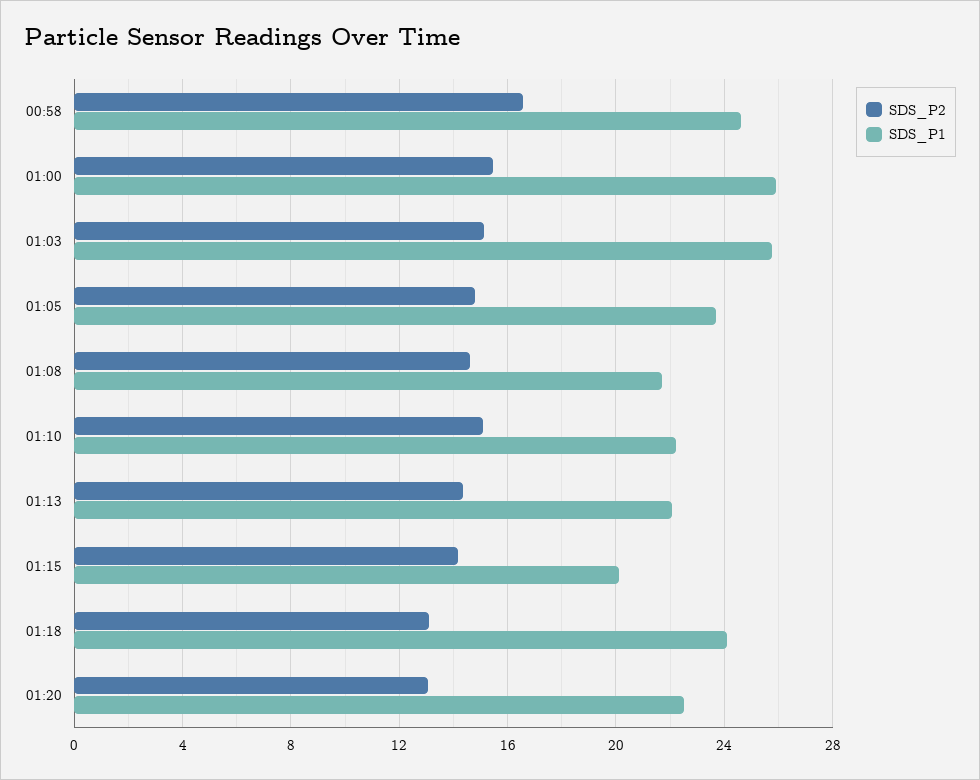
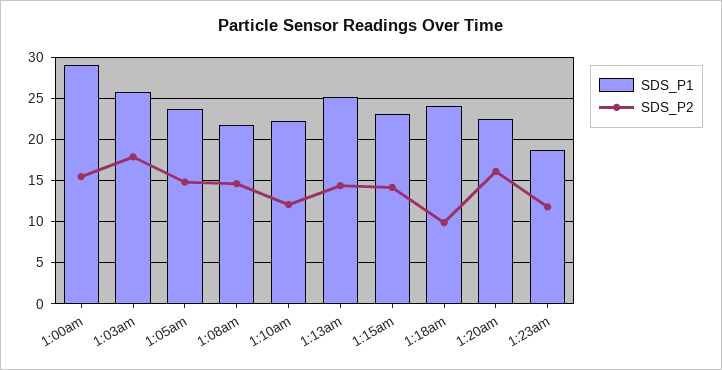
SDS_P2, 00:58: 16.5 -> none
SDS_P1, 00:58: 24.5 -> none
SDS_P1, 01:00: 26 -> 29
SDS_P2, 01:03: 15 -> 18
SDS_P2, 01:10: 15 -> 12
SDS_P1, 01:13: 22 -> 25
SDS_P1, 01:15: 20 -> 23
SDS_P2, 01:18: 13 -> 10
SDS_P2, 01:20: 13 -> 16
SDS_P1, 1:23am: none -> 19
SDS_P2, 1:23am: none -> 12

